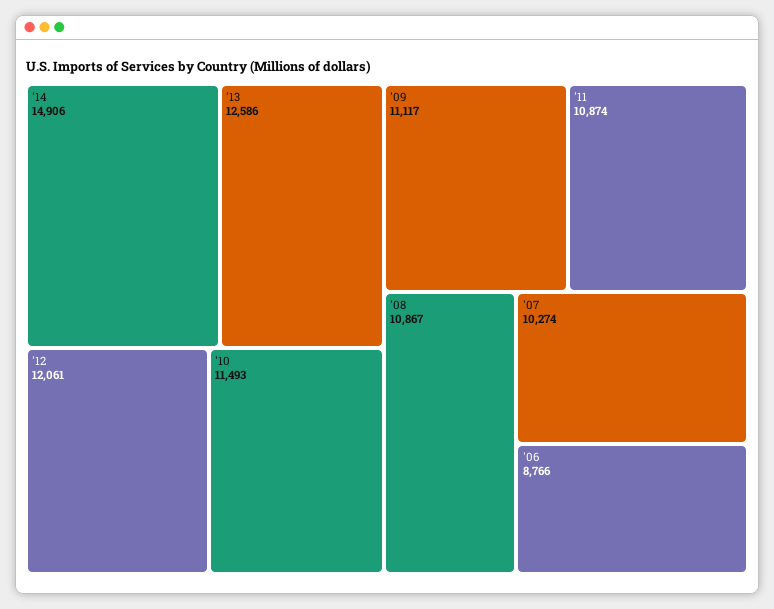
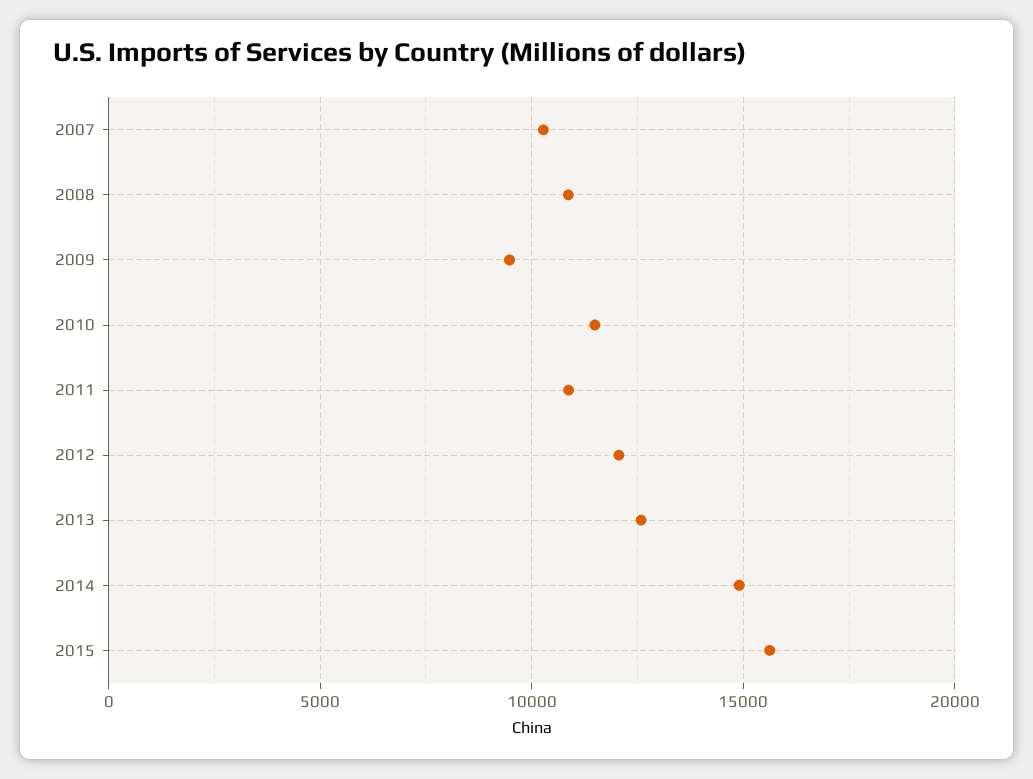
'09: 11117 -> 9500
'06: 8766 -> none
2015: none -> 15500

